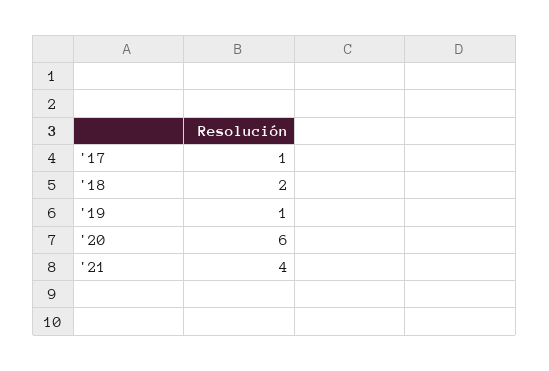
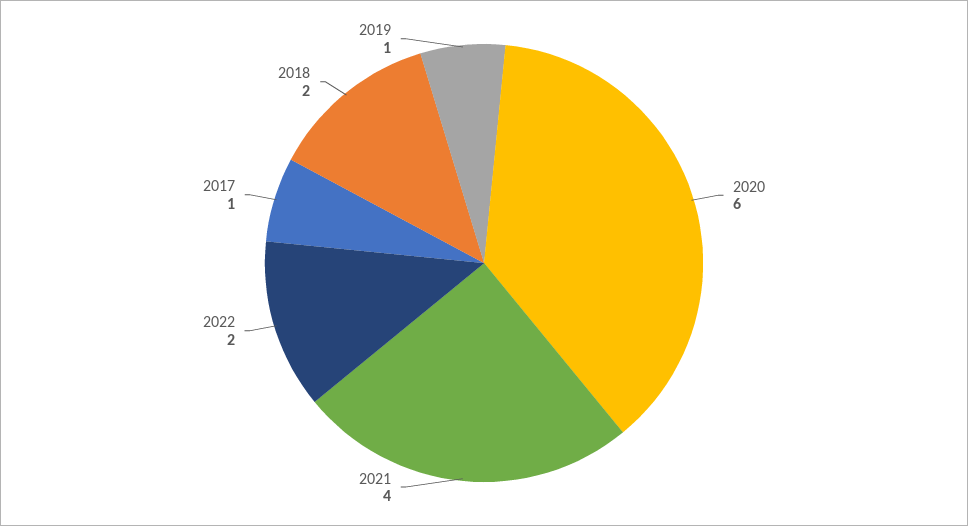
2022: none -> 2

